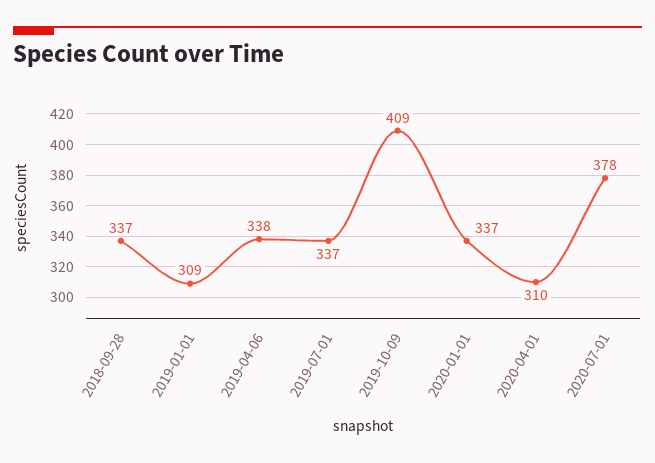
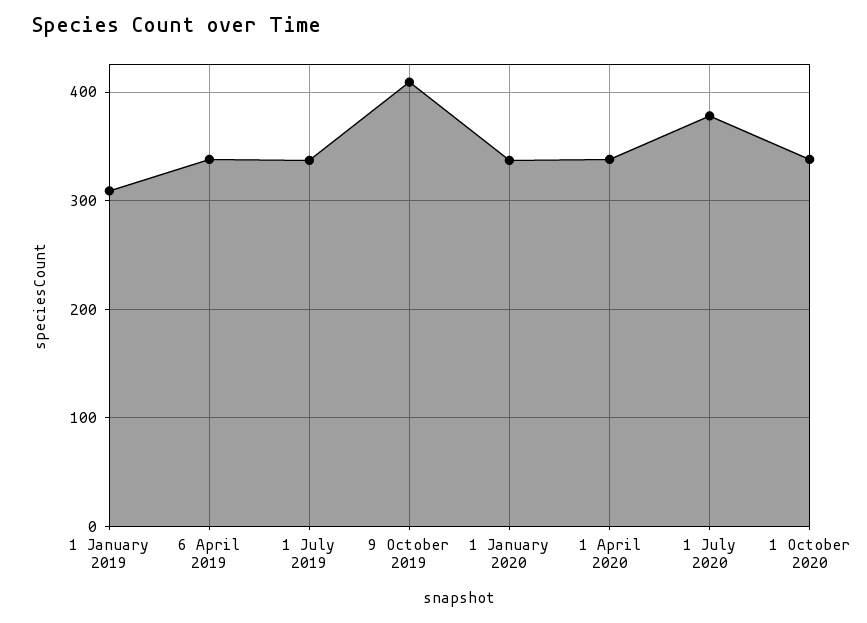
2018-09-28: 337 -> none
2020-04-01: 310 -> 340
1 October 2020: none -> 340

